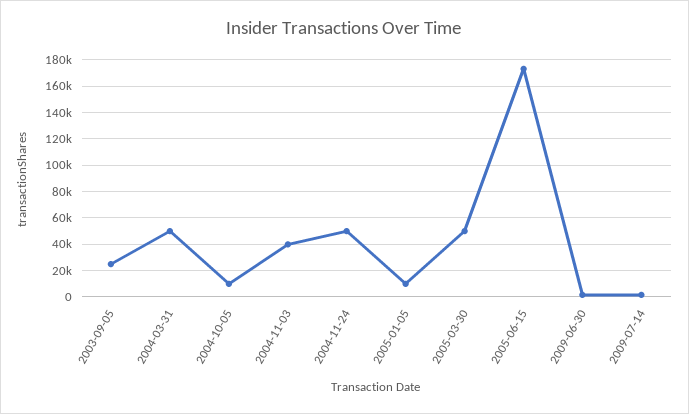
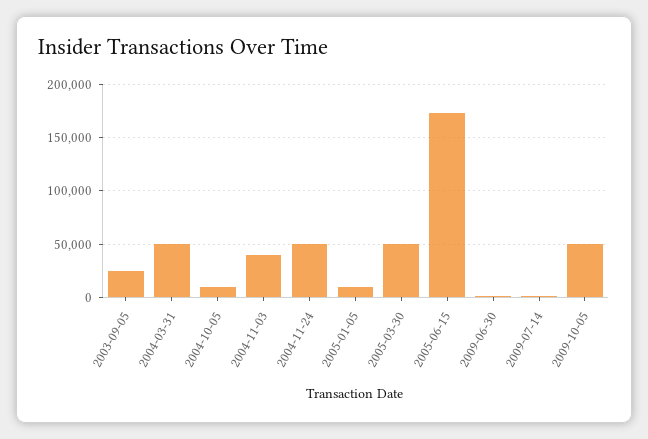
2009-10-05: none -> 50000

